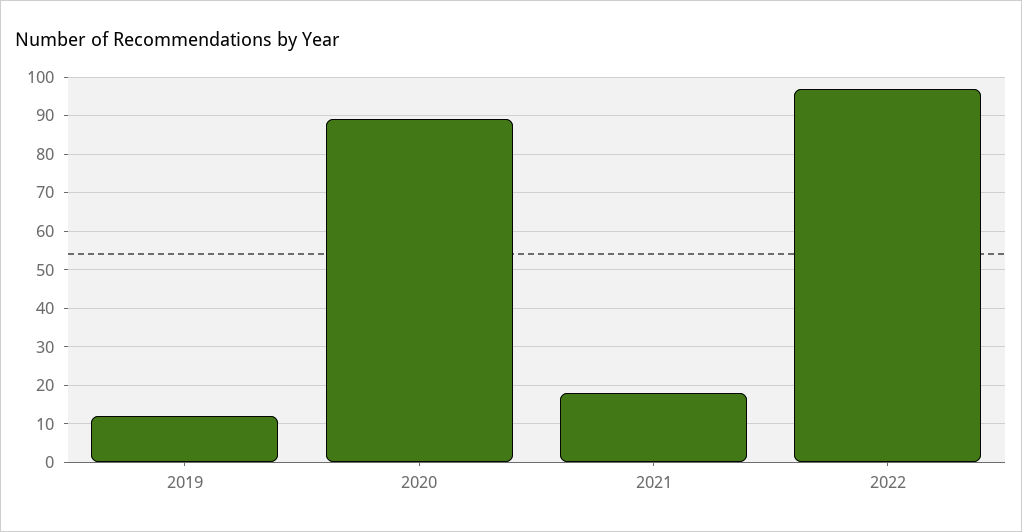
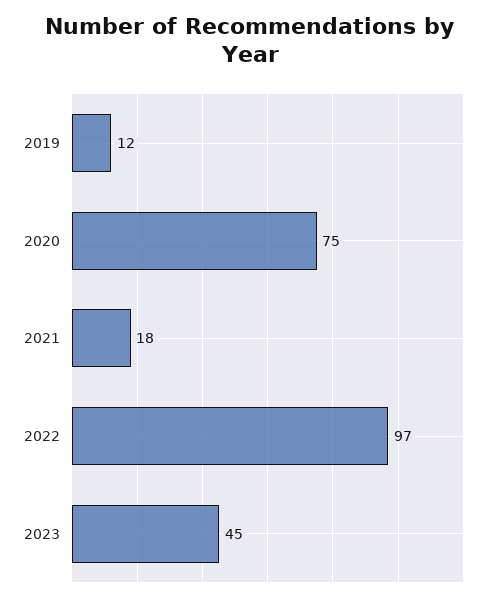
2020: 90 -> 75
2023: none -> 45

